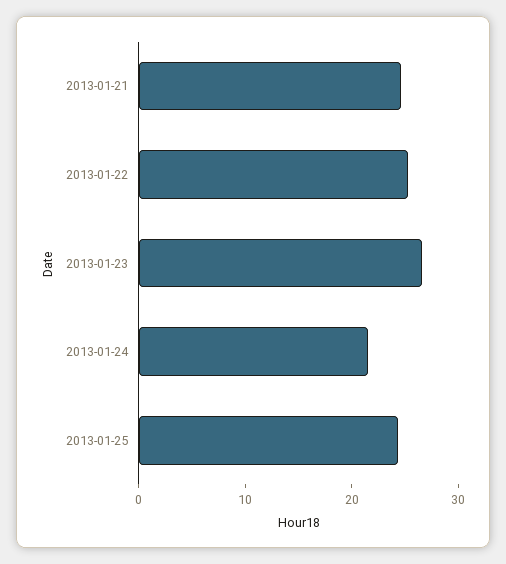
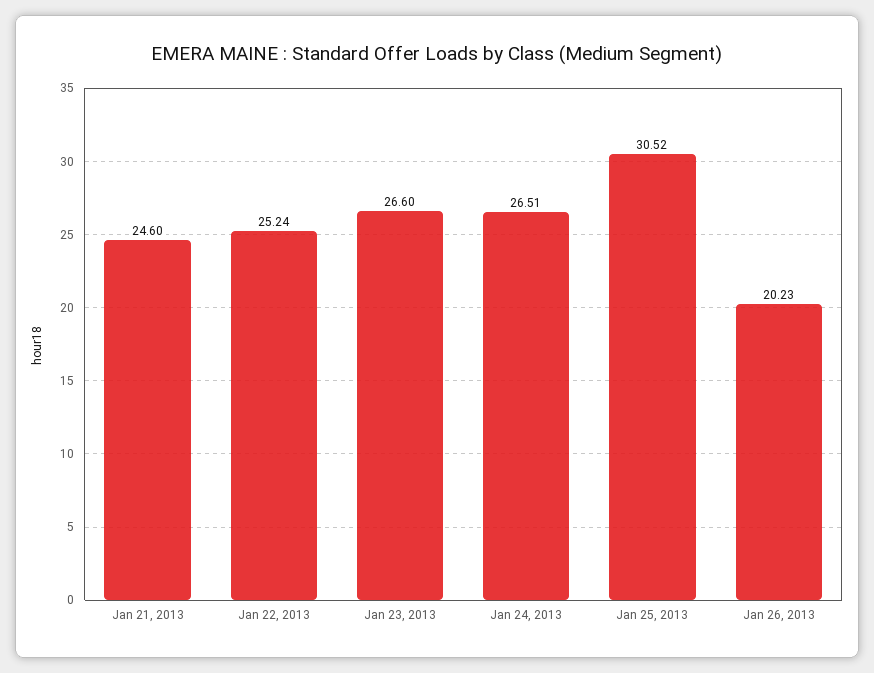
2013-01-24: 22 -> 26.51
2013-01-25: 24 -> 30.52
Jan 26, 2013: none -> 20.23

